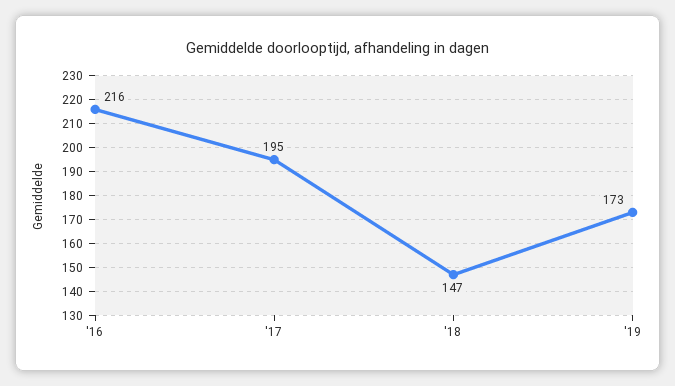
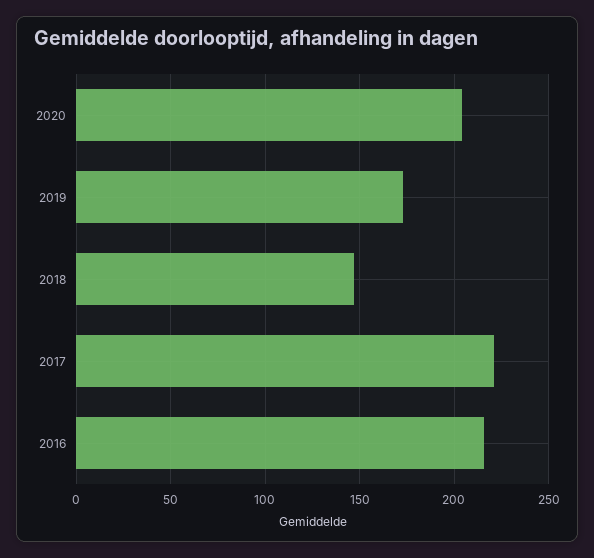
'17: 195 -> 220
2020: none -> 205

